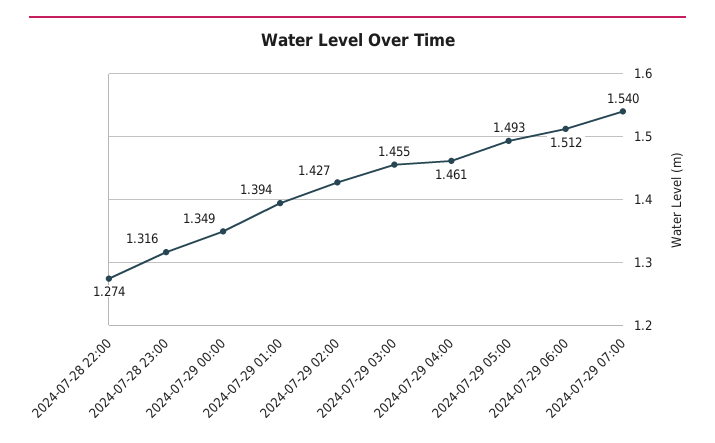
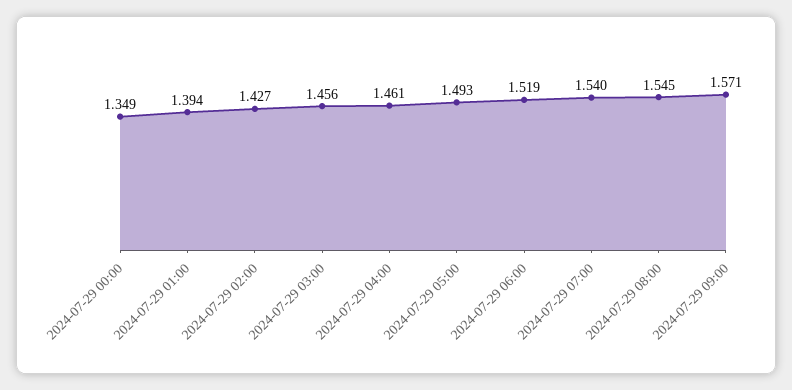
2024-07-28 22:00: 1.274 -> none
2024-07-28 23:00: 1.316 -> none
2024-07-29 03:00: 1.455 -> 1.456
2024-07-29 06:00: 1.512 -> 1.519
2024-07-29 08:00: none -> 1.545
2024-07-29 09:00: none -> 1.571

